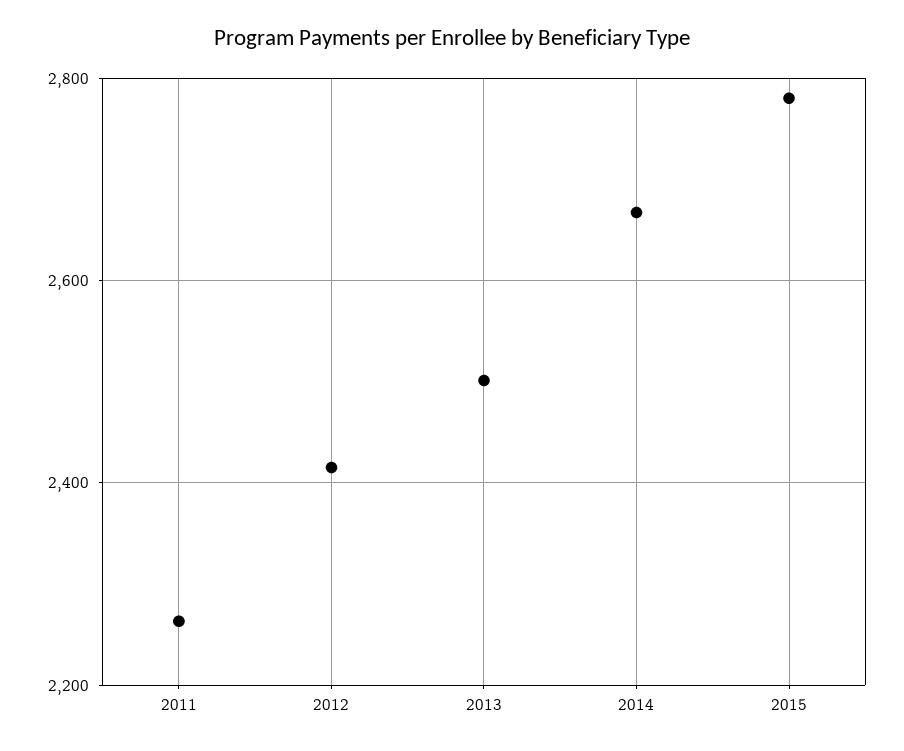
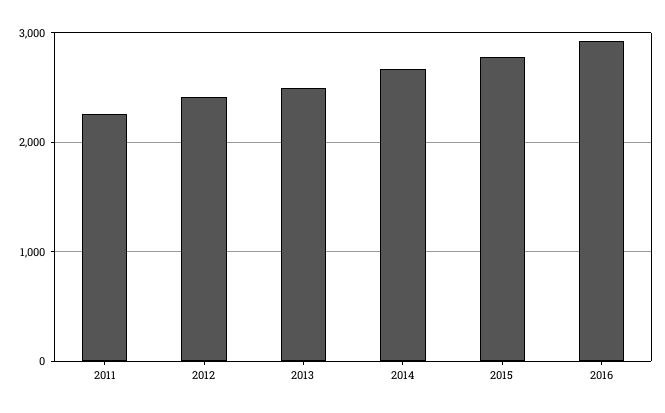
2016: none -> 2900

